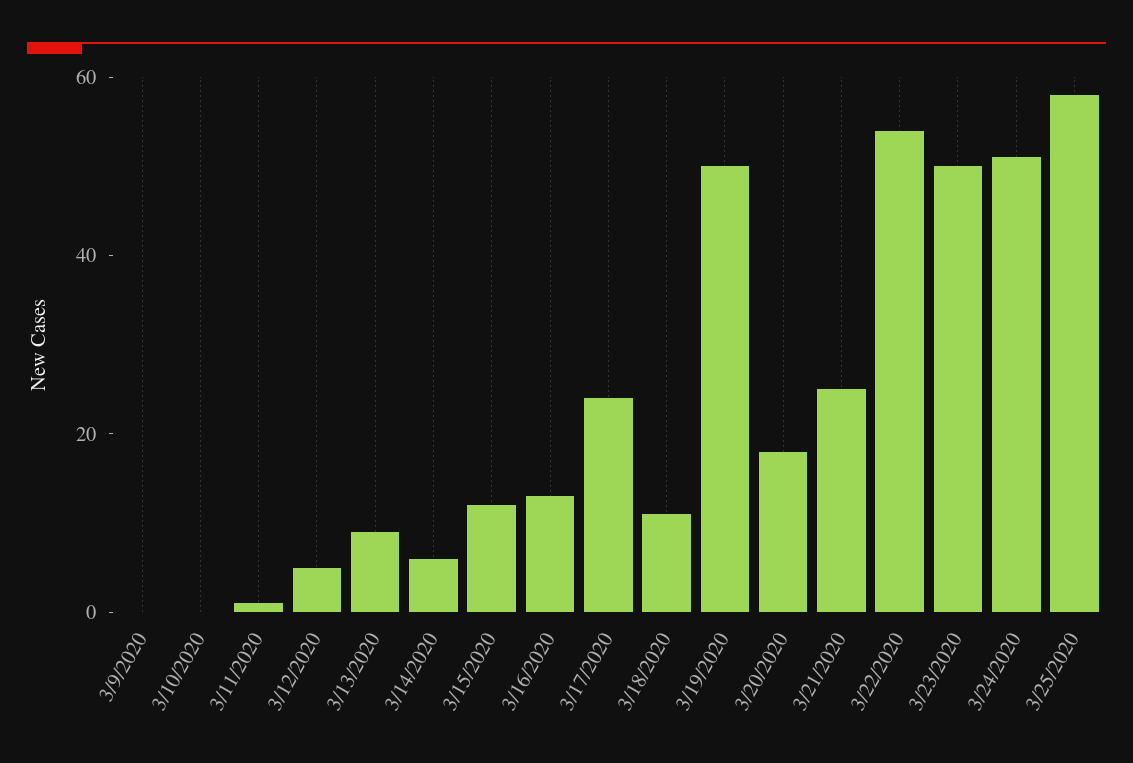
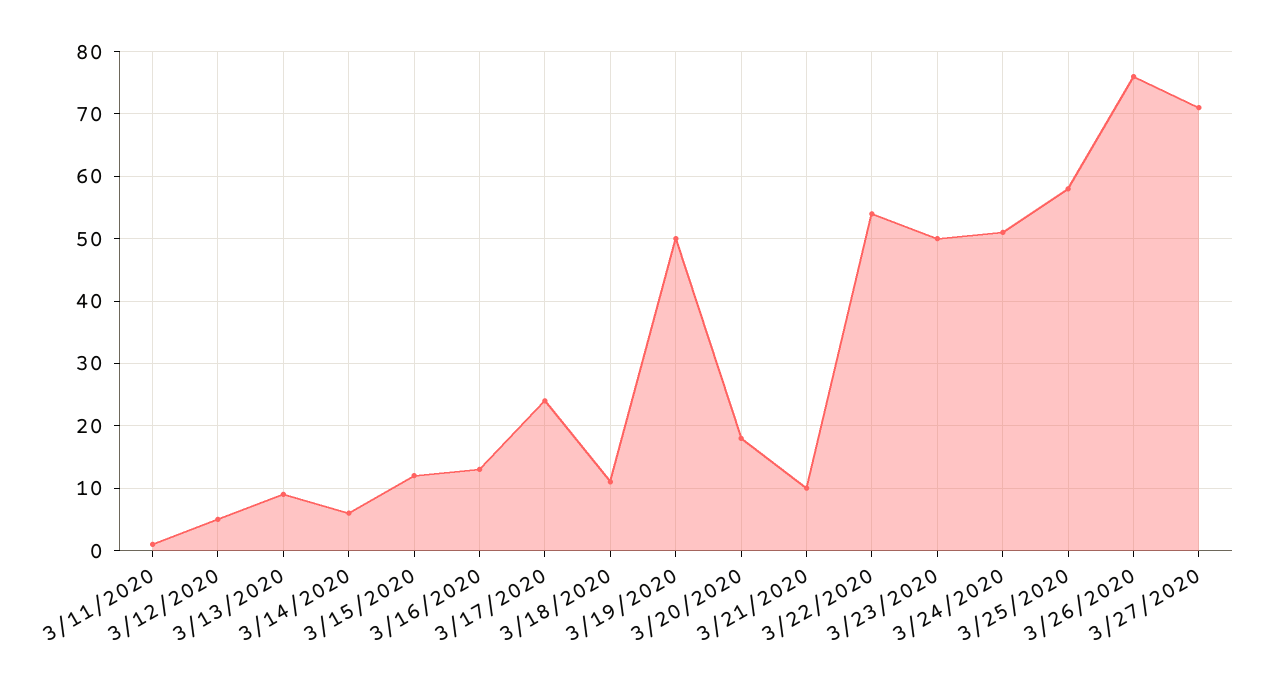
3/9/2020: 0 -> none
3/10/2020: 0 -> none
3/21/2020: 25 -> 10
3/26/2020: none -> 76
3/27/2020: none -> 71

